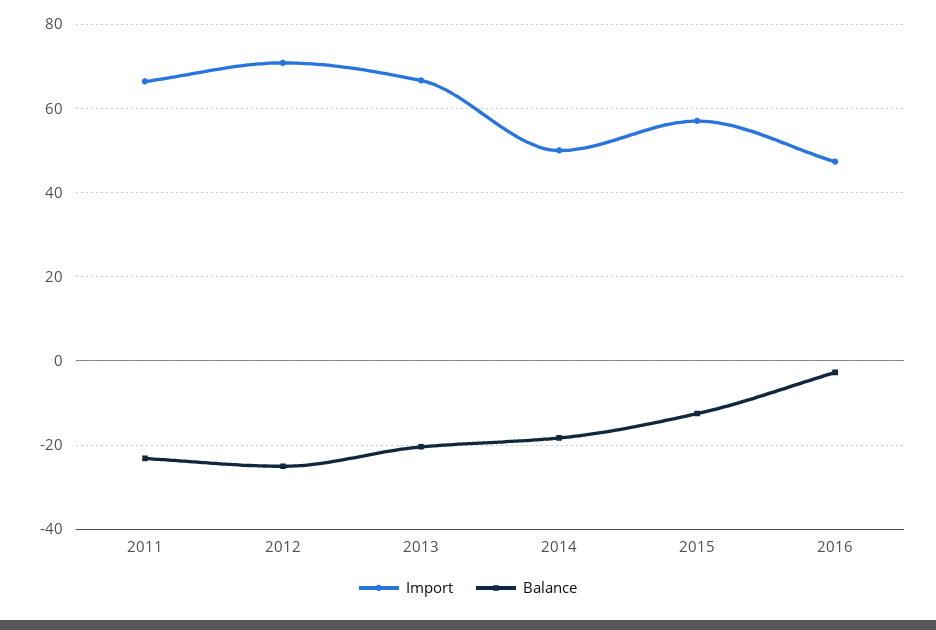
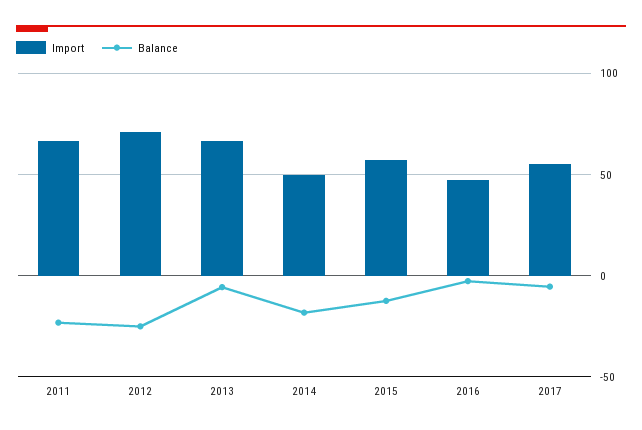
Balance, 2013: -20 -> -5
Import, 2017: none -> 55
Balance, 2017: none -> -5

